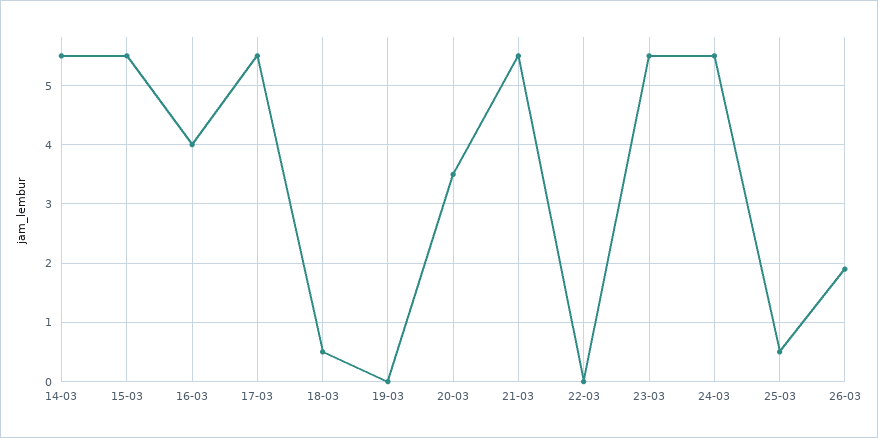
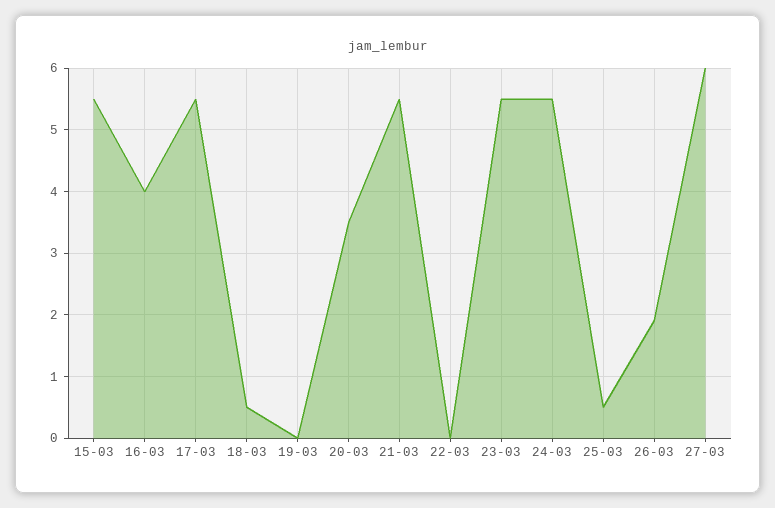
14-03: 5.5 -> none
27-03: none -> 6

